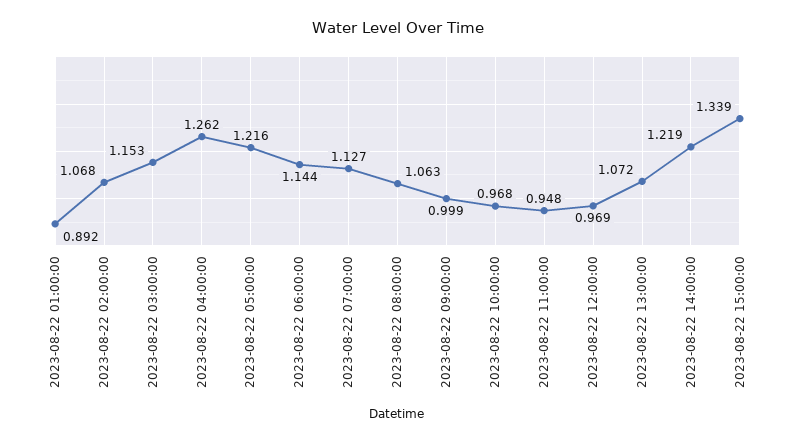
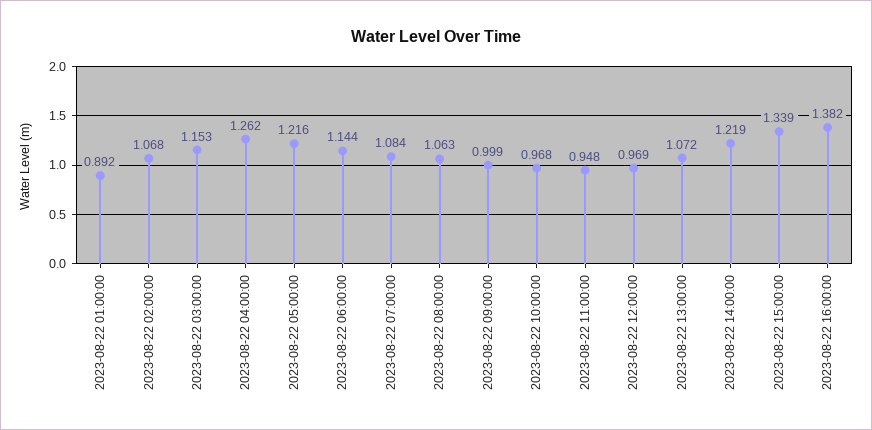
2023-08-22 07:00:00: 1.127 -> 1.084
2023-08-22 16:00:00: none -> 1.382

